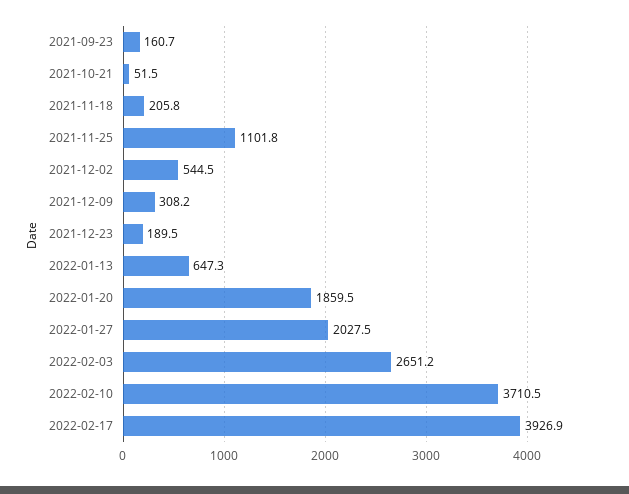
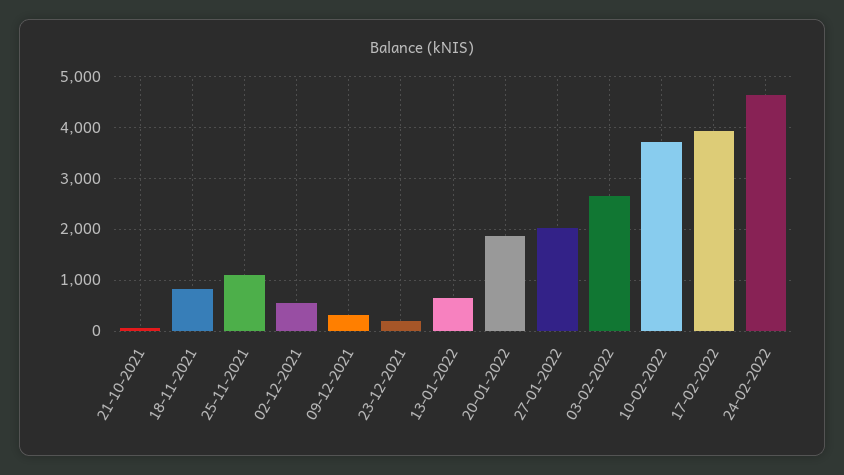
2021-09-23: 160.7 -> none
2021-11-18: 205.8 -> 800
24-02-2022: none -> 4600

